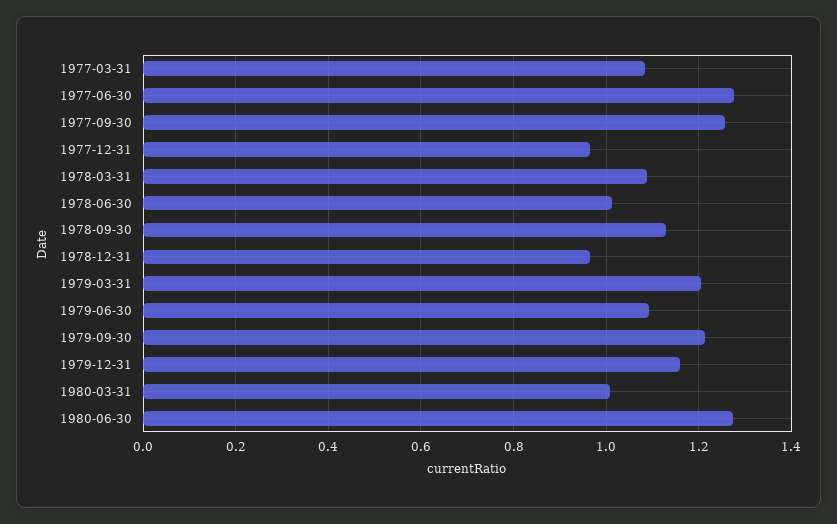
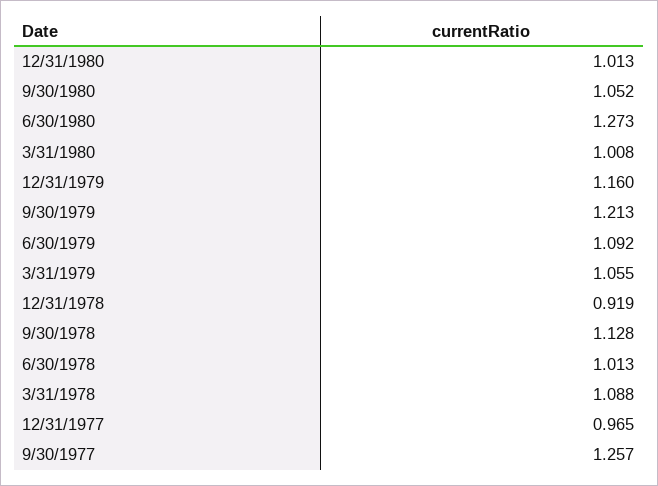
1977-03-31: 1.08 -> none
1977-06-30: 1.28 -> none
1978-12-31: 0.96 -> 0.919
1979-03-31: 1.2 -> 1.055
12/31/1980: none -> 1.013
9/30/1980: none -> 1.052

